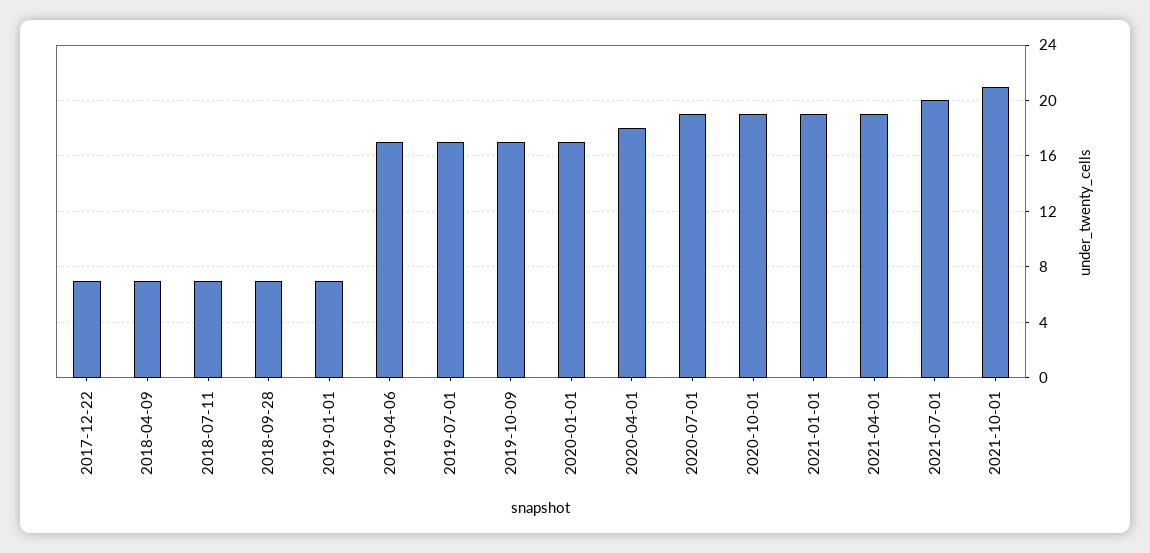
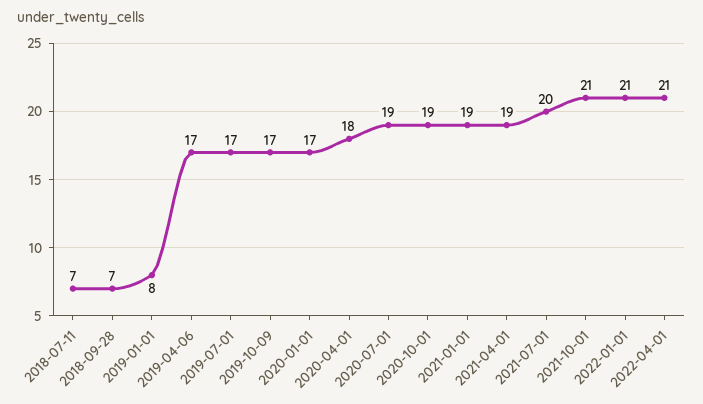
2017-12-22: 7 -> none
2018-04-09: 7 -> none
2019-01-01: 7 -> 8
2022-01-01: none -> 21
2022-04-01: none -> 21

